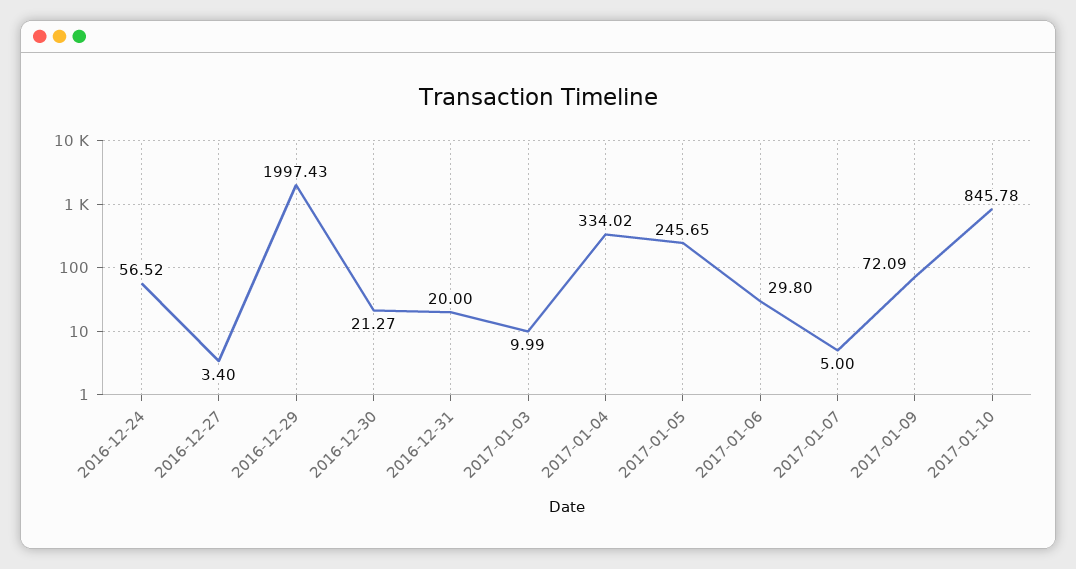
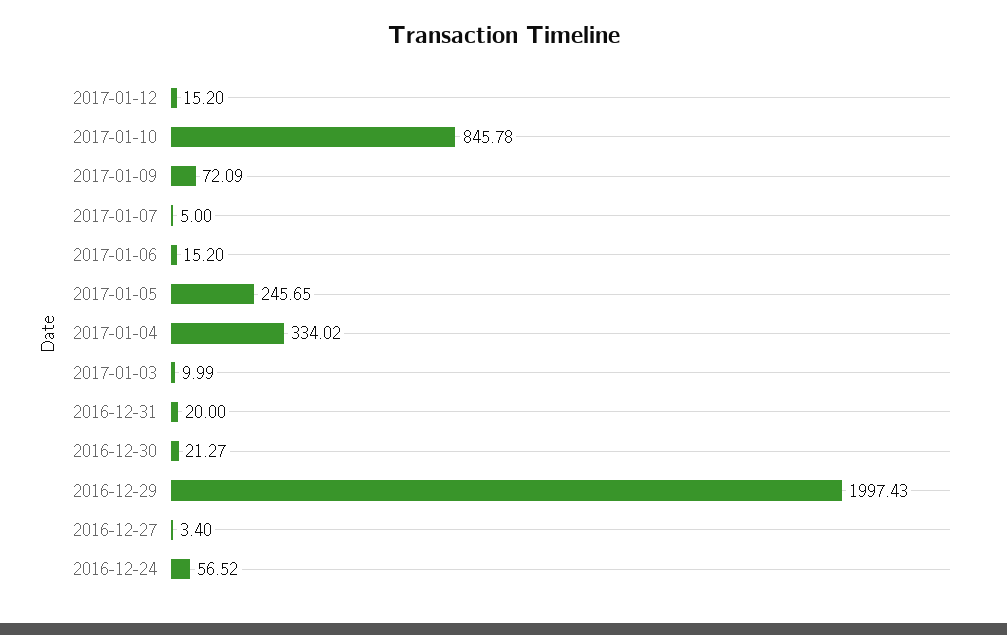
2017-01-06: 29.8 -> 15.2
2017-01-12: none -> 15.2

